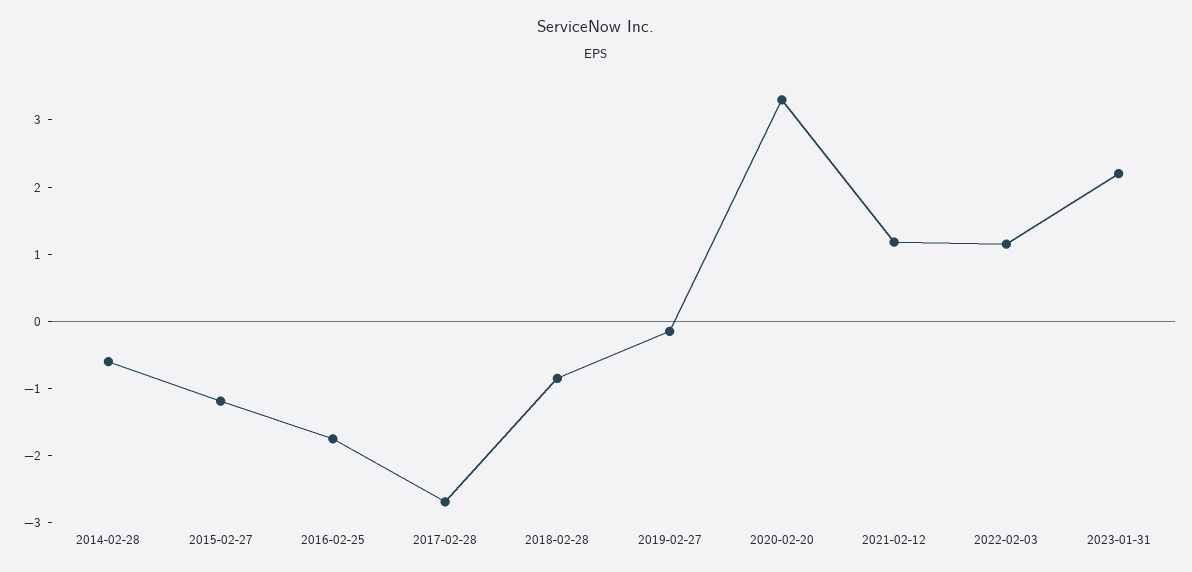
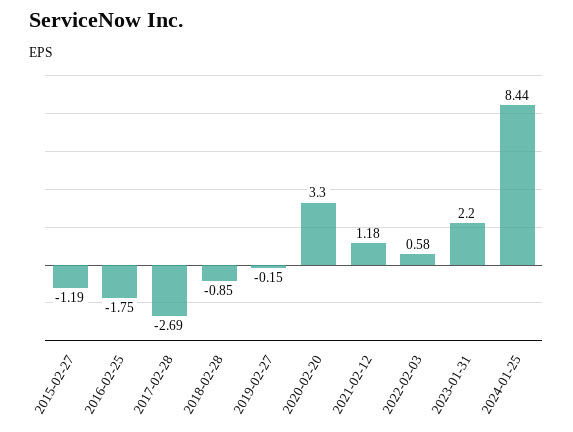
2014-02-28: -0.6 -> none
2022-02-03: 1.2 -> 0.58
2024-01-25: none -> 8.44

